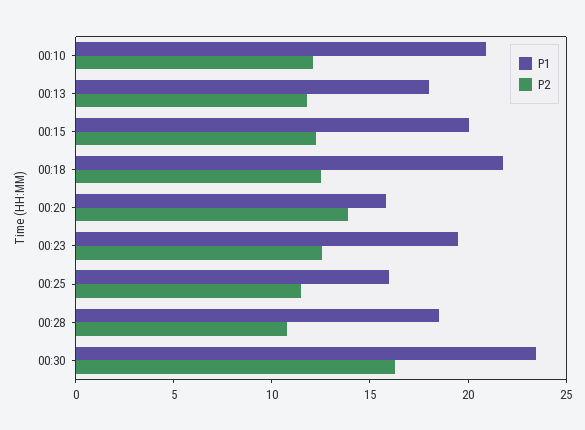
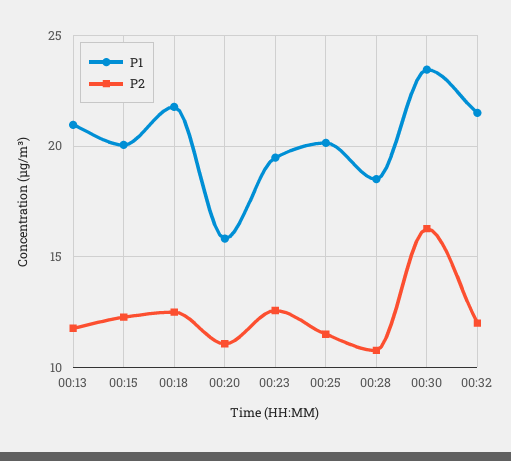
P1, 00:10: 21 -> none
P2, 00:10: 12 -> none
P1, 00:13: 18 -> 21
P2, 00:20: 14 -> 11
P1, 00:25: 16 -> 20
P1, 00:32: none -> 21.5
P2, 00:32: none -> 12

